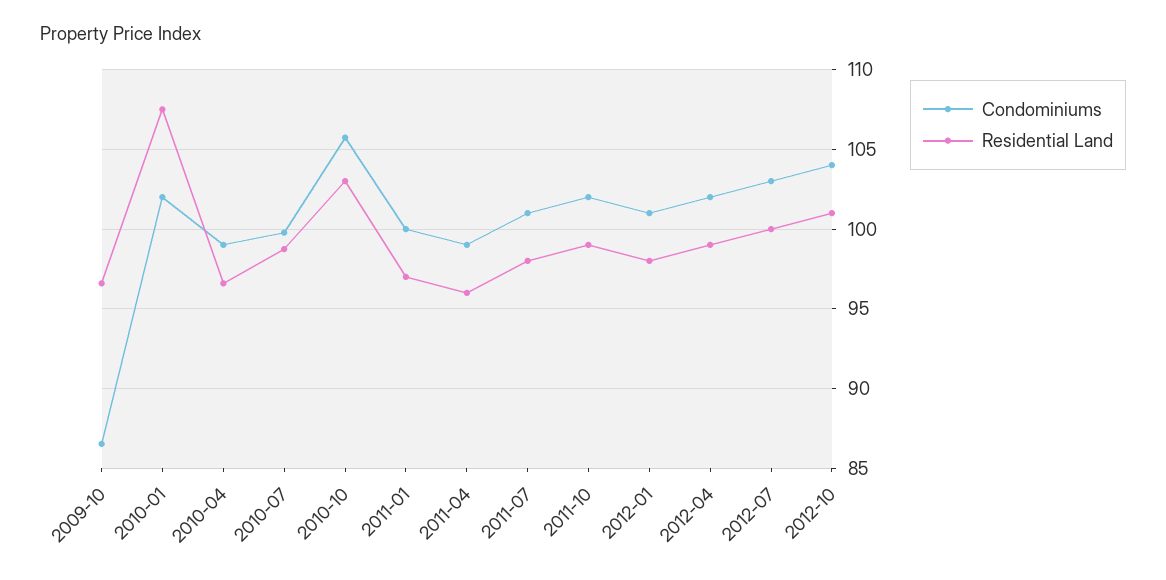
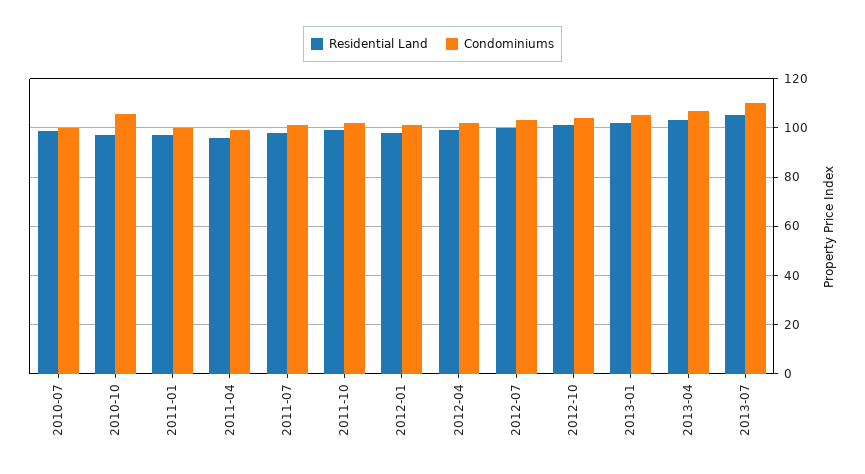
Condominiums, 2009-10: 86.5 -> none
Residential Land, 2009-10: 96.5 -> none
Condominiums, 2010-01: 102 -> none
Residential Land, 2010-01: 107.5 -> none
Condominiums, 2010-04: 99 -> none
Residential Land, 2010-04: 96.5 -> none
Residential Land, 2010-10: 103 -> 97.5
Residential Land, 2013-01: none -> 102.5
Condominiums, 2013-01: none -> 105
Residential Land, 2013-04: none -> 102.5
Condominiums, 2013-04: none -> 107.5
Residential Land, 2013-07: none -> 105
Condominiums, 2013-07: none -> 110

